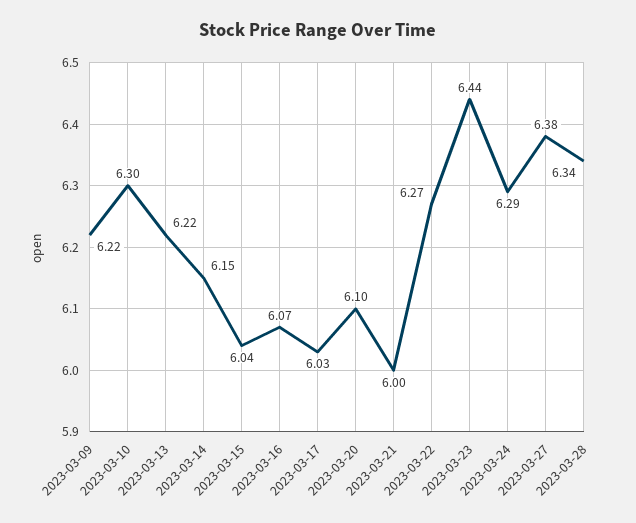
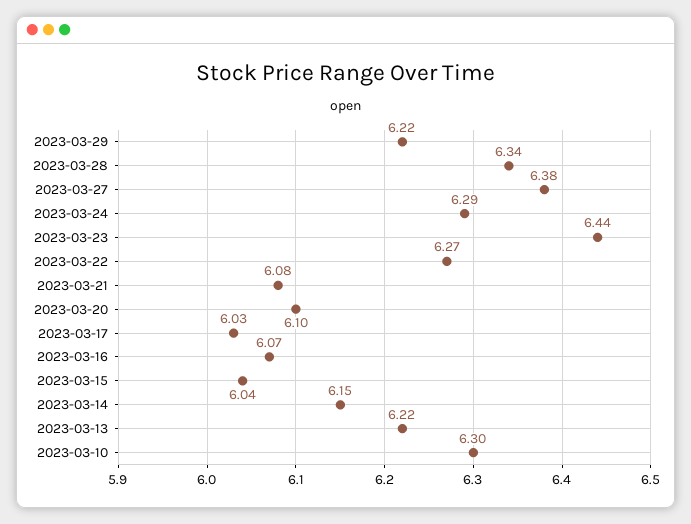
2023-03-09: 6.22 -> none
2023-03-21: 6 -> 6.08
2023-03-29: none -> 6.22

